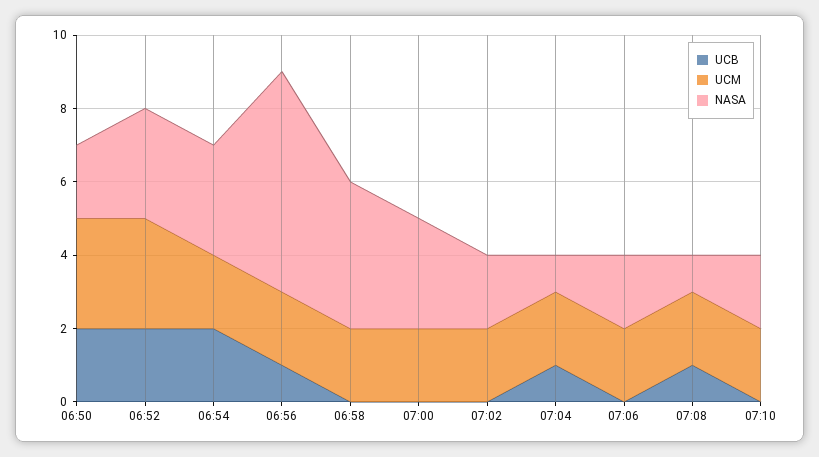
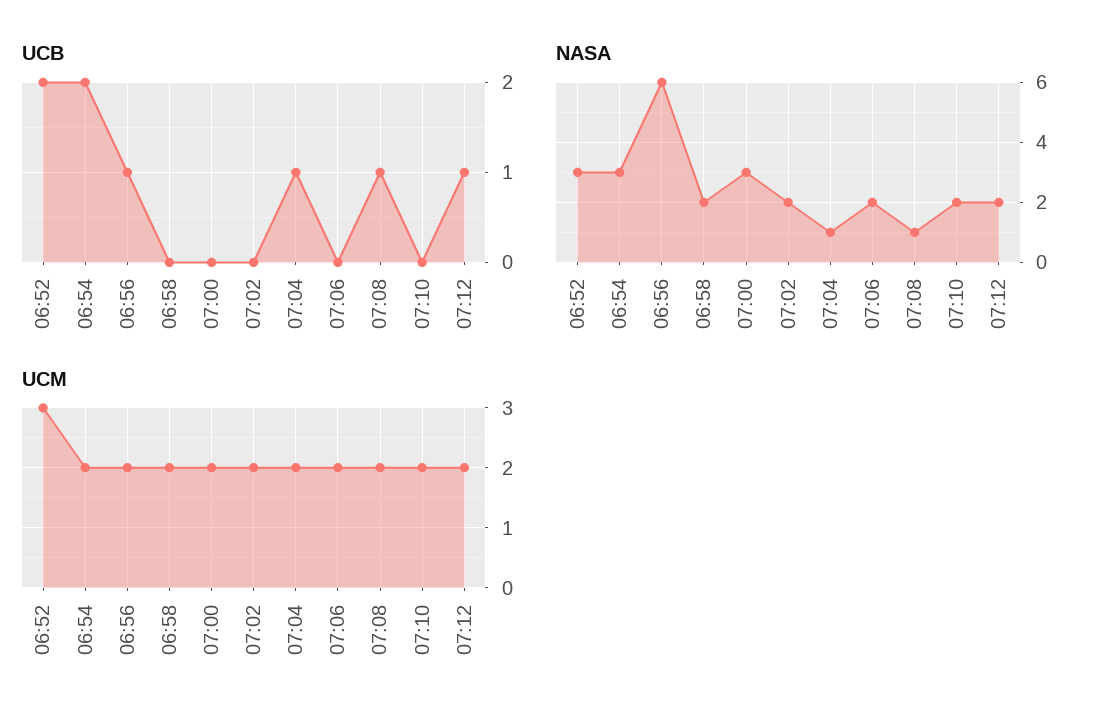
UCB, 06:50: 2 -> none
UCM, 06:50: 3 -> none
NASA, 06:50: 2 -> none
NASA, 06:58: 4 -> 2
UCB, 07:12: none -> 1
NASA, 07:12: none -> 2
UCM, 07:12: none -> 2

